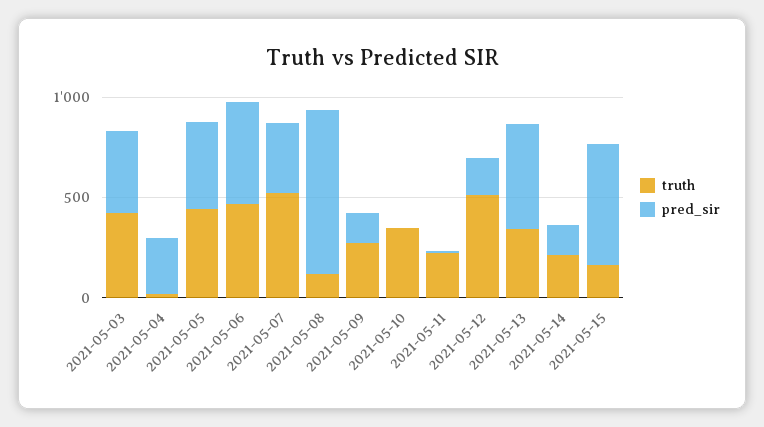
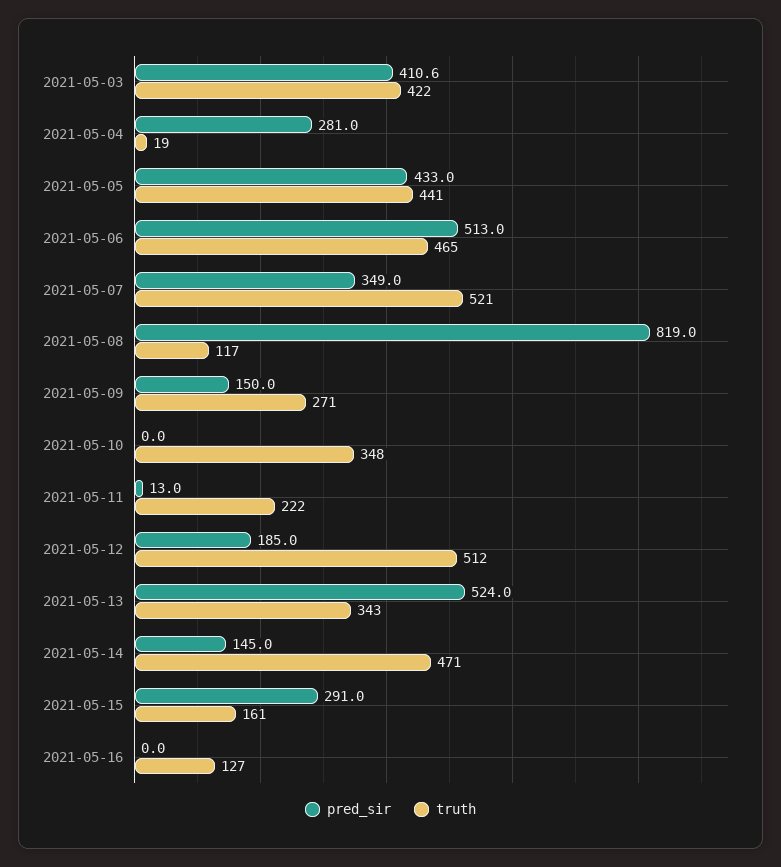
truth, 2021-05-14: 200 -> 471
pred_sir, 2021-05-15: 600 -> 291
pred_sir, 2021-05-16: none -> 0
truth, 2021-05-16: none -> 127

